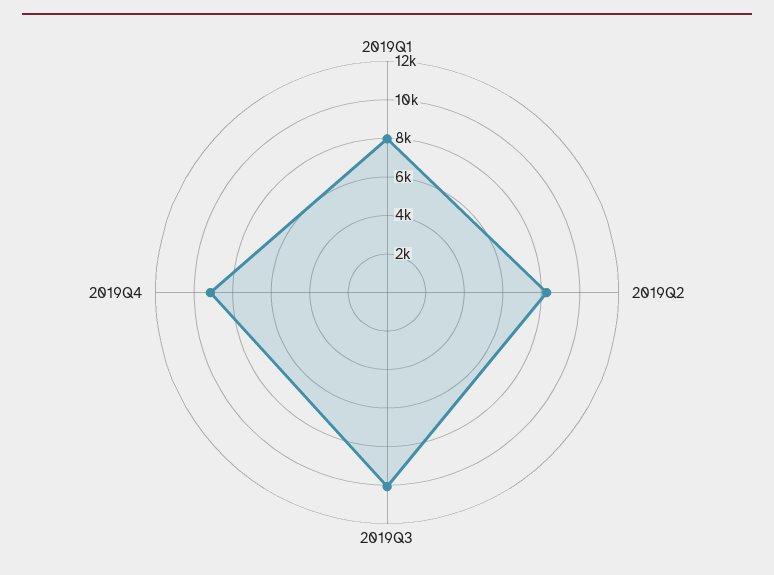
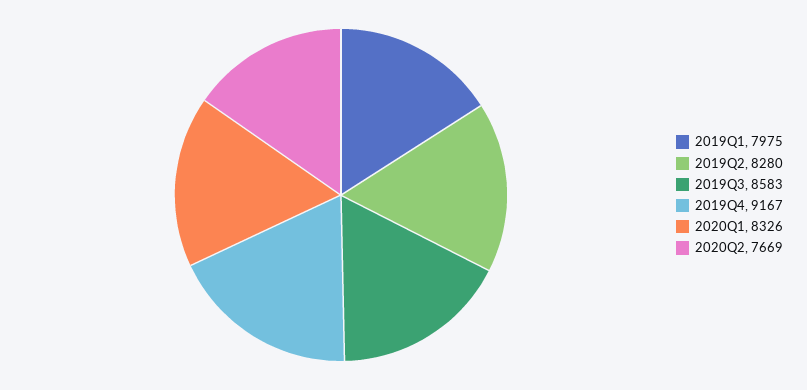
2019Q3: 10000 -> 8583
2020Q1: none -> 8326
2020Q2: none -> 7669

